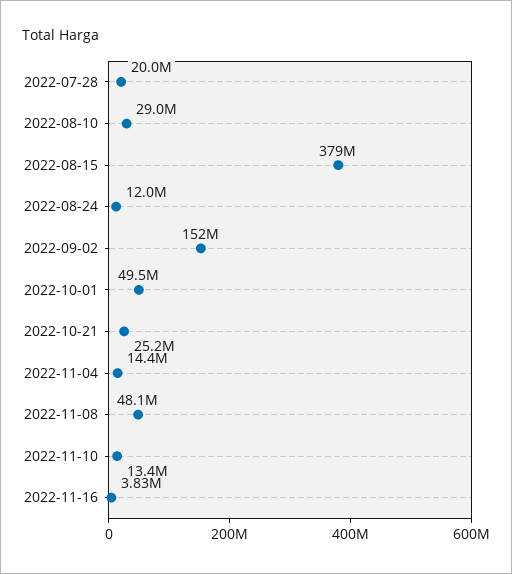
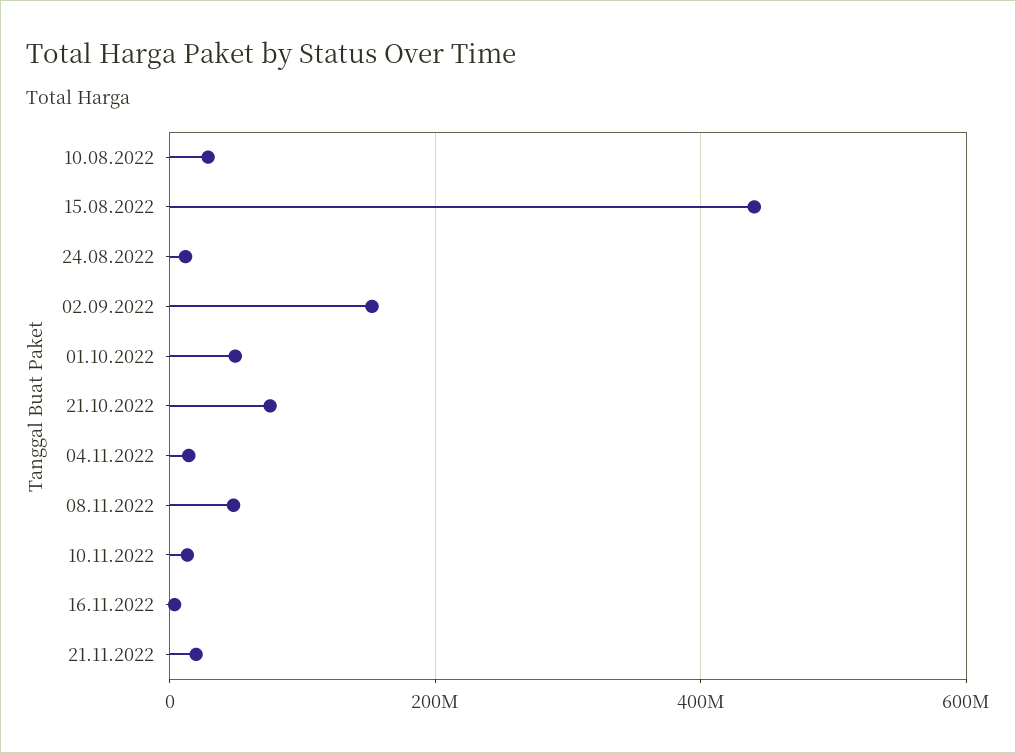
2022-07-28: 20000000 -> none
2022-08-15: 379000000 -> 440000000
2022-10-21: 25200000 -> 80000000
21.11.2022: none -> 20000000

